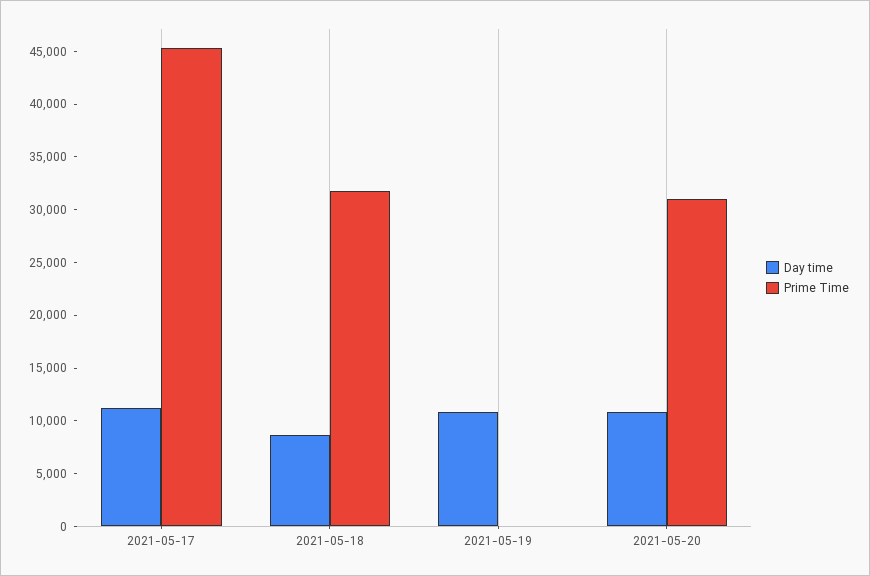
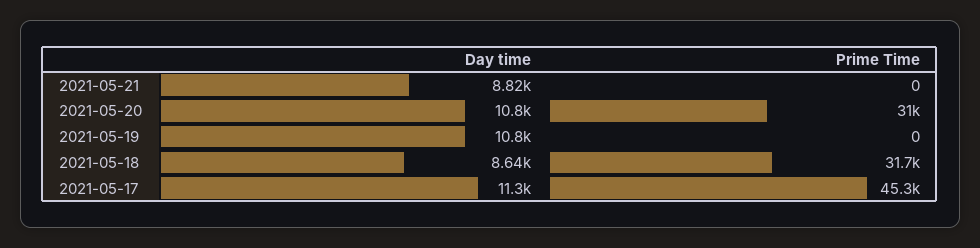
Day time, 2021-05-21: none -> 8820
Prime Time, 2021-05-21: none -> 0

